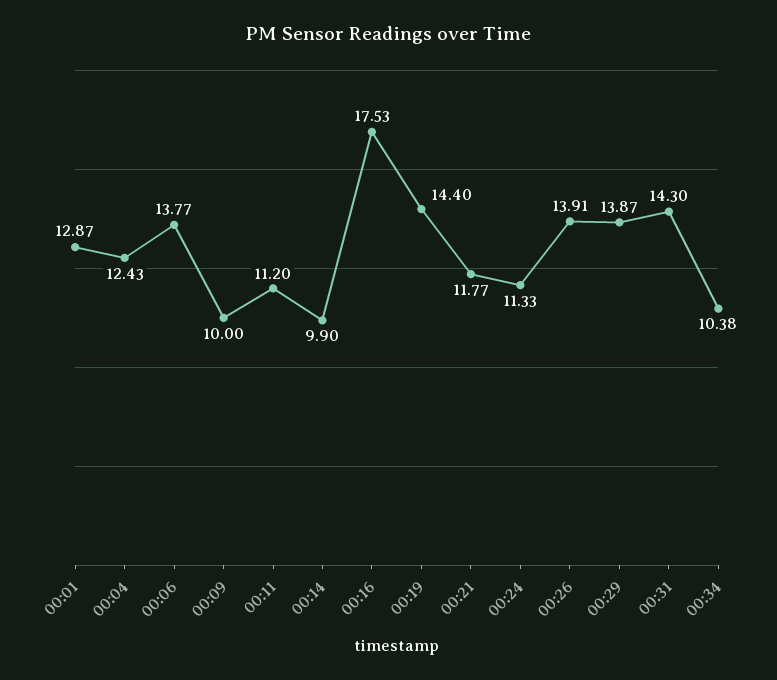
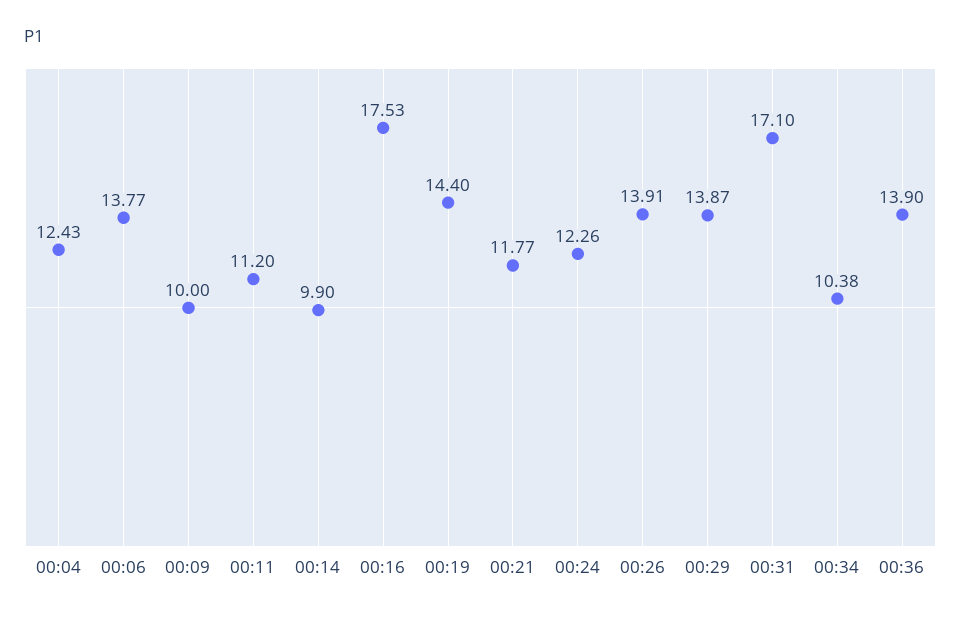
00:01: 12.87 -> none
00:24: 11.33 -> 12.26
00:31: 14.3 -> 17.1
00:36: none -> 13.9

